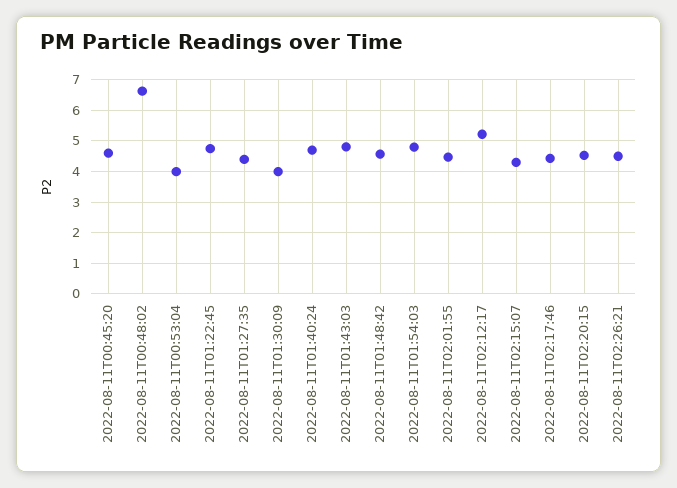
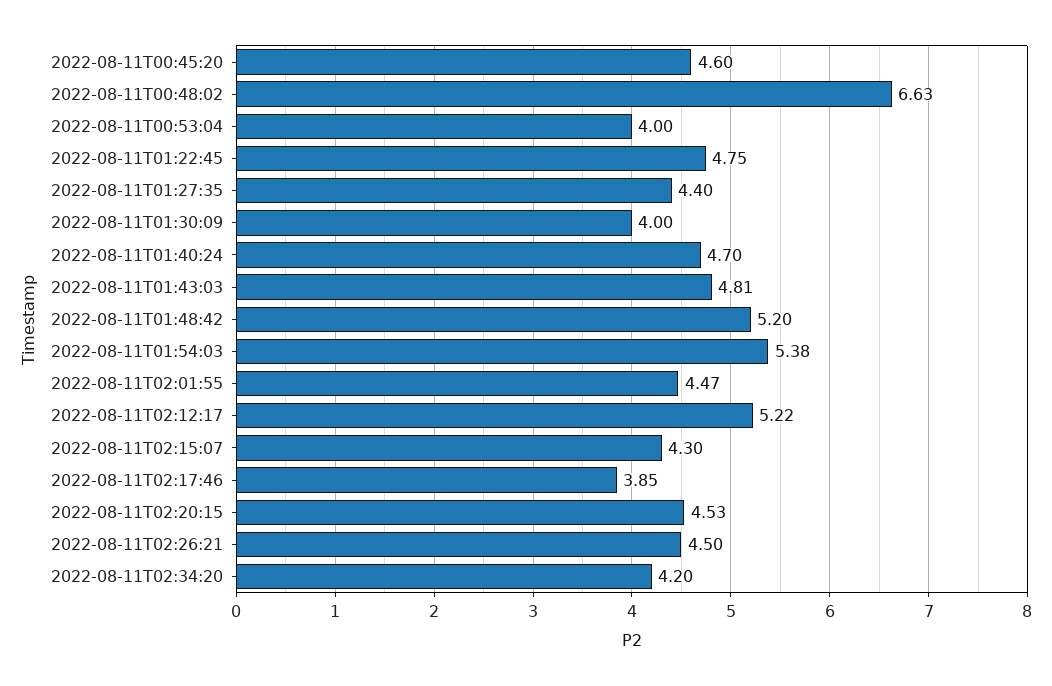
2022-08-11T01:48:42: 4.6 -> 5.2
2022-08-11T01:54:03: 4.8 -> 5.38
2022-08-11T02:17:46: 4.4 -> 3.85
2022-08-11T02:34:20: none -> 4.2

